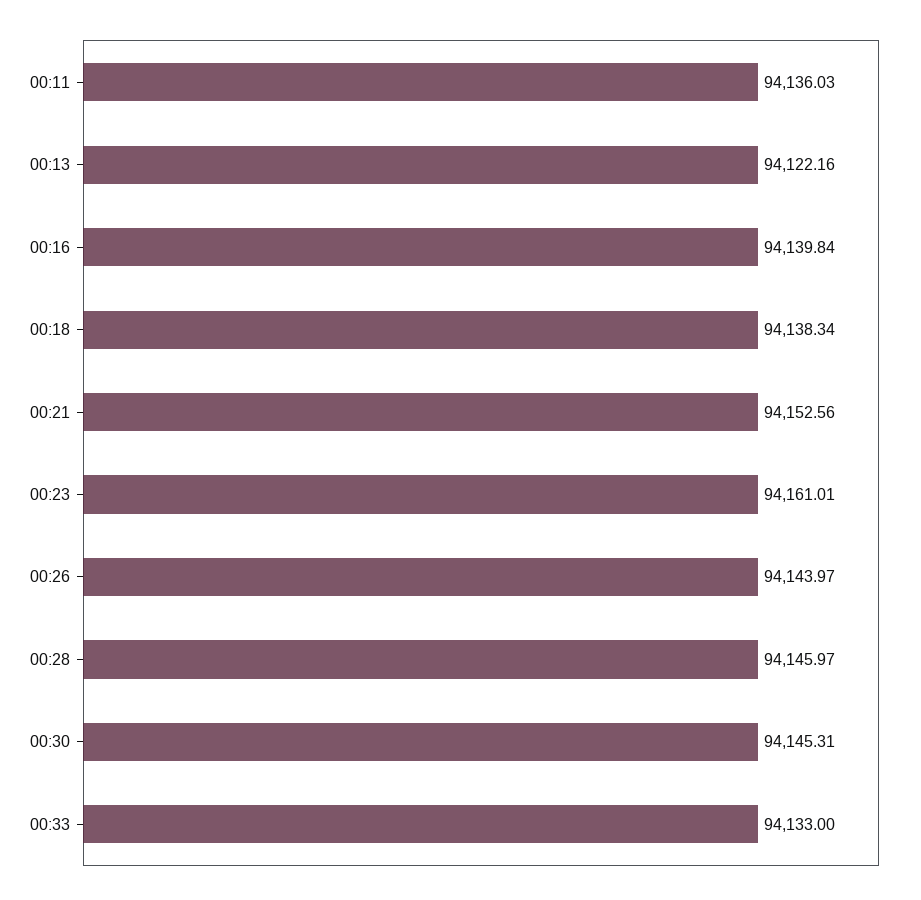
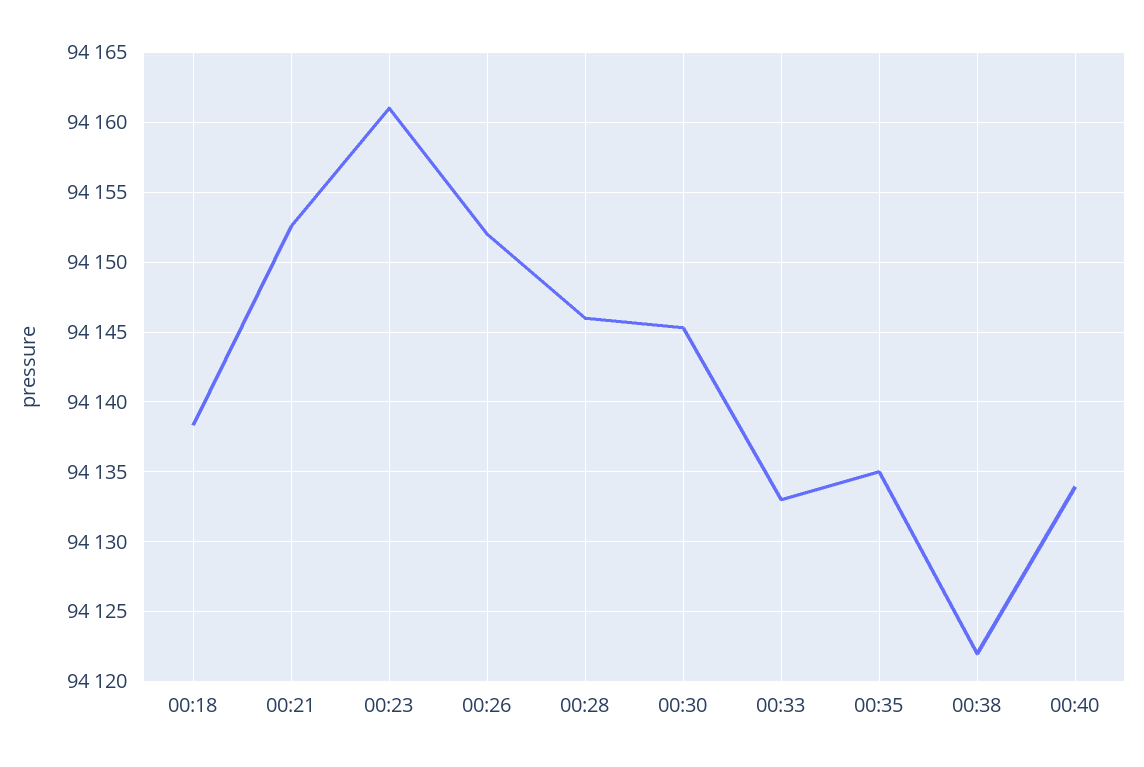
00:11: 94136.03 -> none
00:13: 94122.16 -> none
00:16: 94139.84 -> none
00:26: 94143.97 -> 94152
00:35: none -> 94135
00:38: none -> 94122
00:40: none -> 94134

